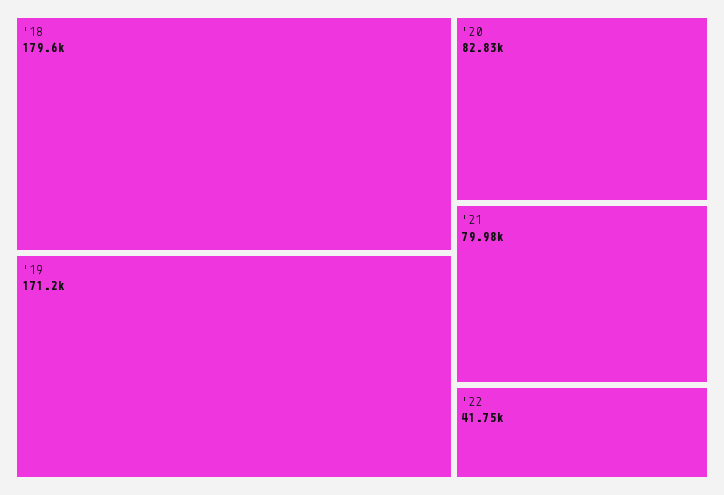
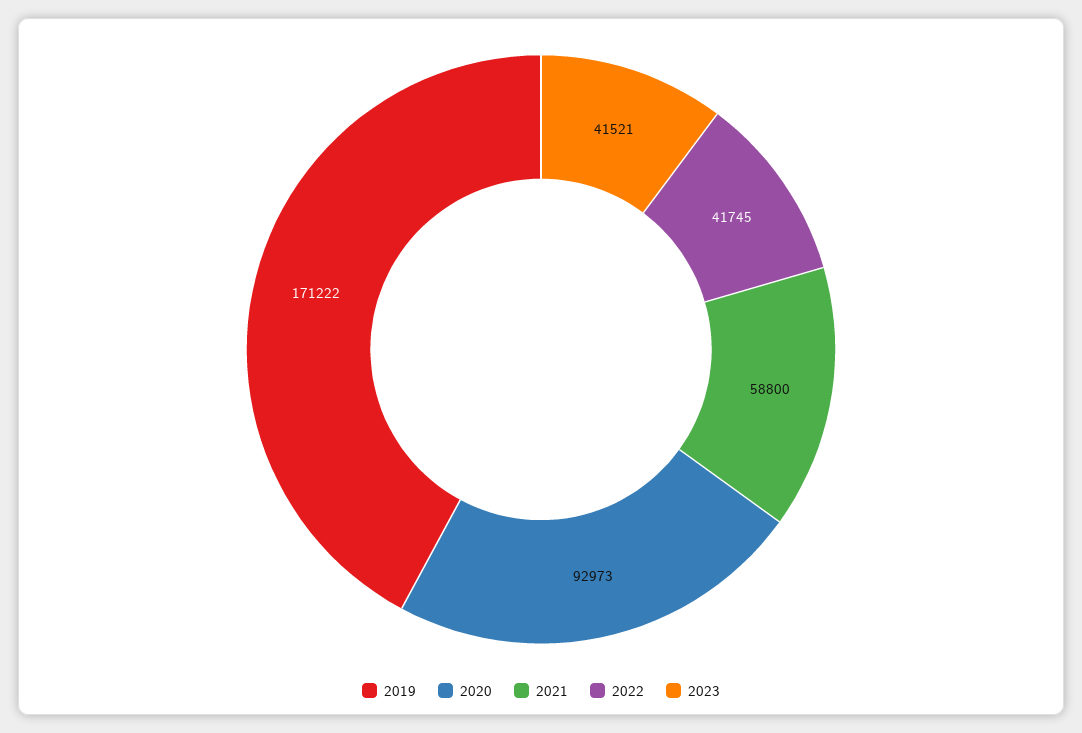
'18: 179600 -> none
'20: 82830 -> 92973
'21: 79980 -> 58800
2023: none -> 41521

